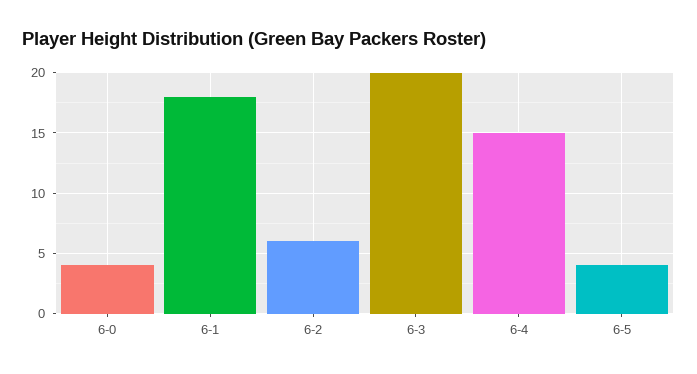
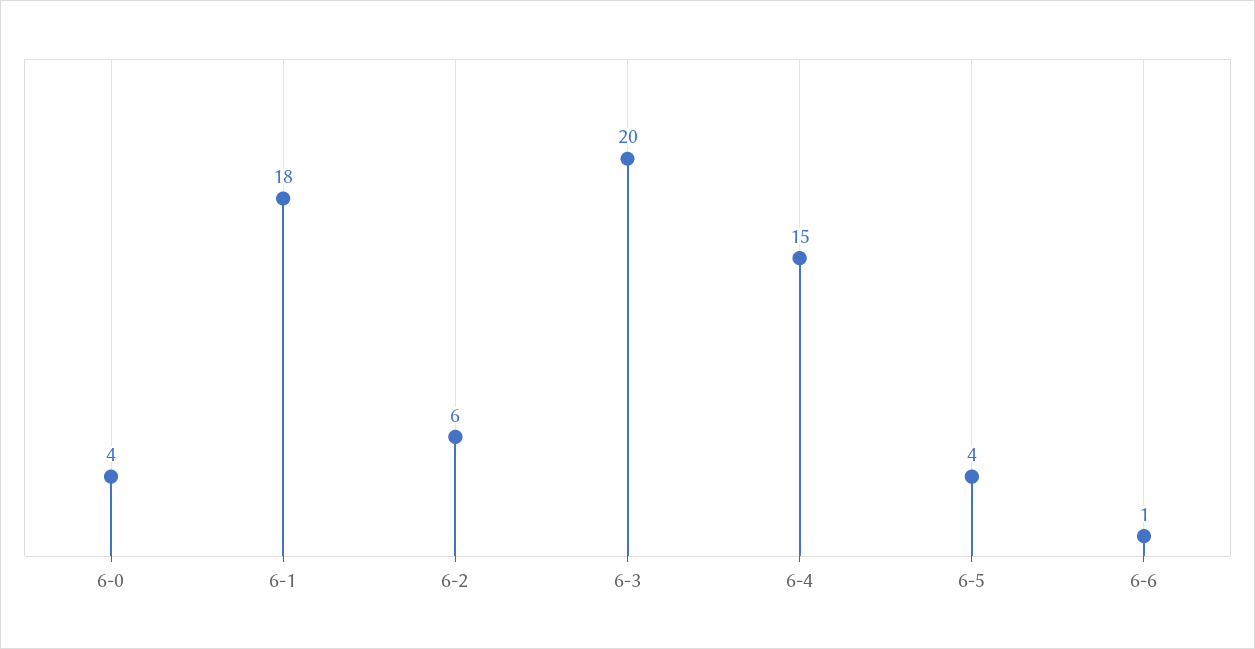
6-6: none -> 1

